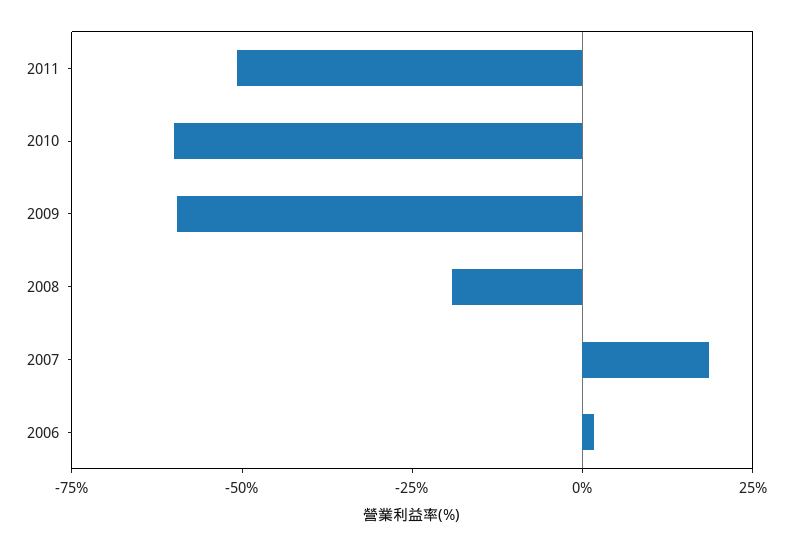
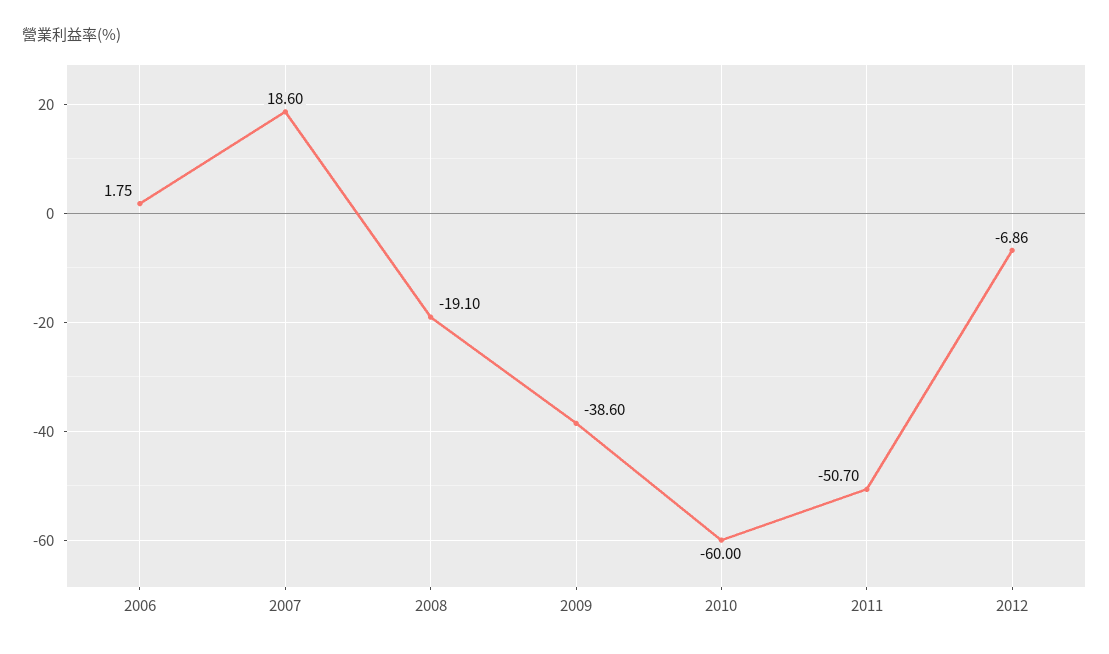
2009: -60 -> -38.6
2012: none -> -6.86

